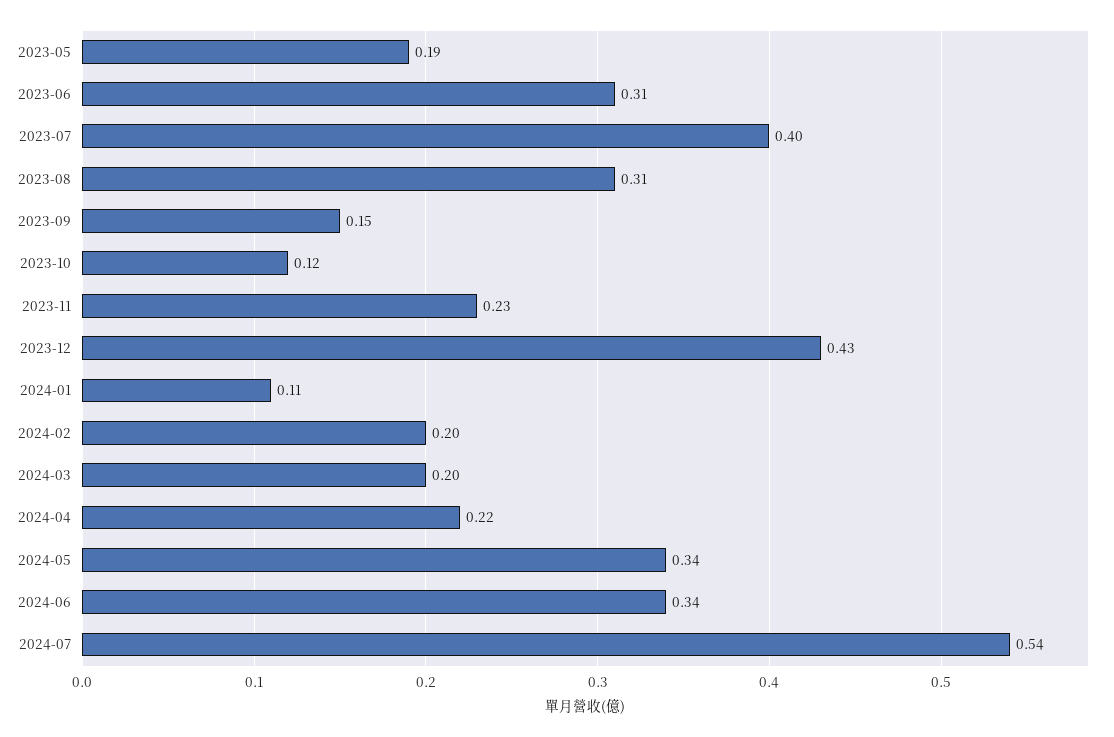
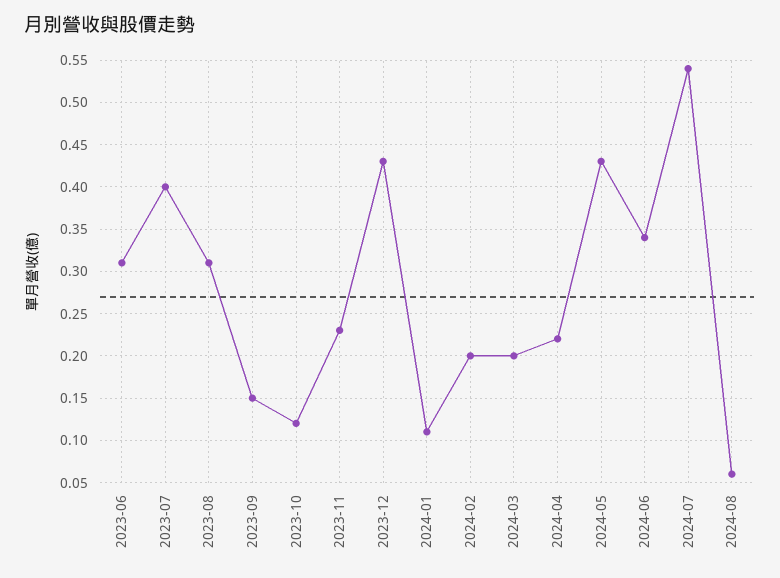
2023-05: 0.19 -> none
2024-05: 0.34 -> 0.43
2024-08: none -> 0.06

